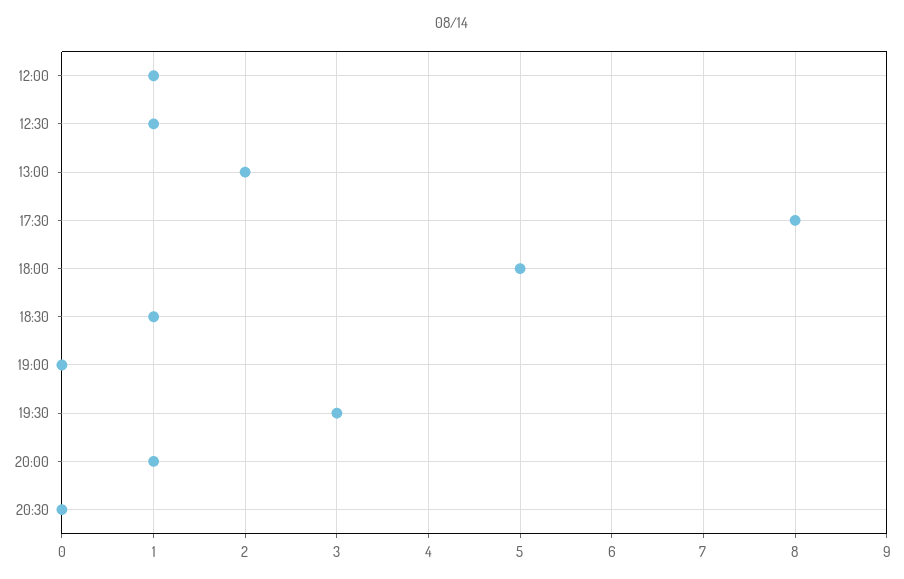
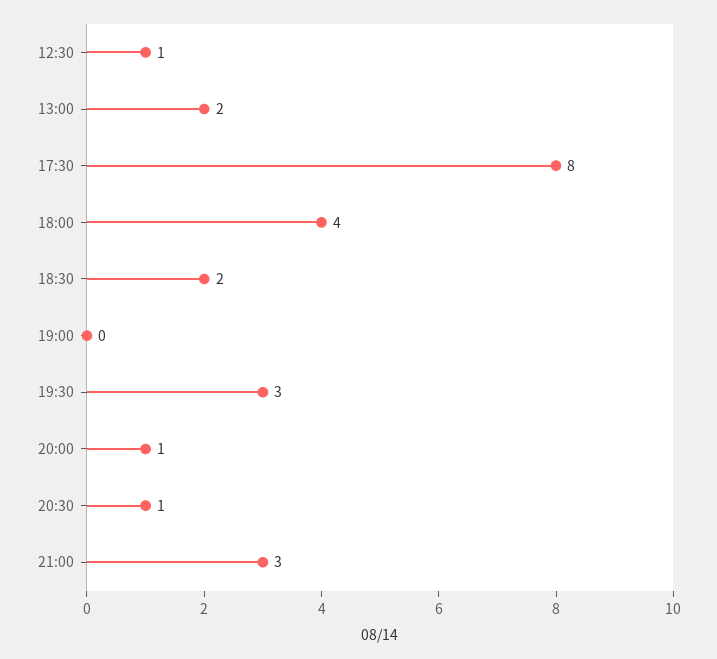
12:00: 1 -> none
18:00: 5 -> 4
18:30: 1 -> 2
20:30: 0 -> 1
21:00: none -> 3

